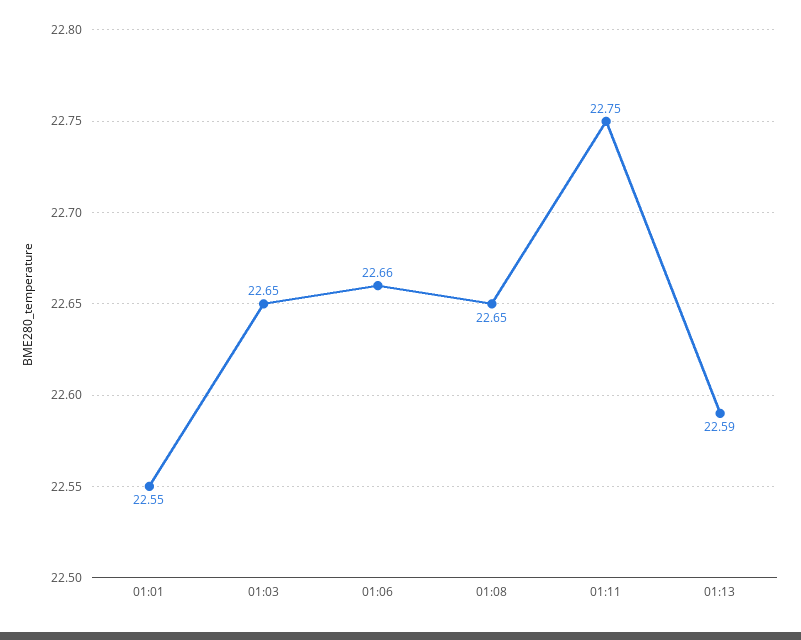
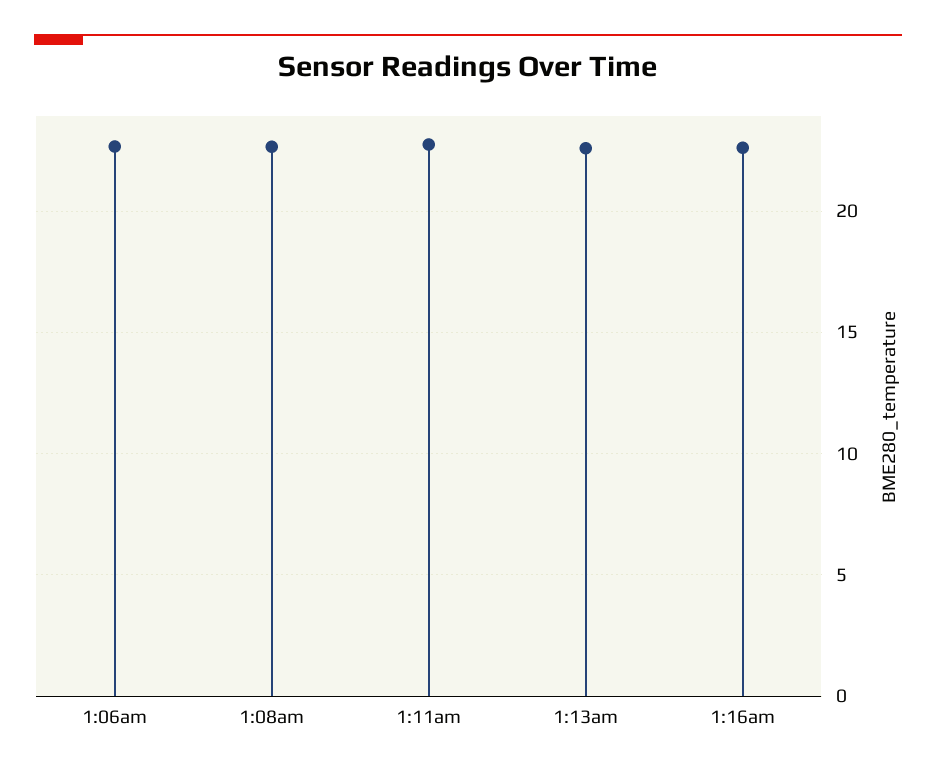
01:01: 22.55 -> none
01:03: 22.65 -> none
1:16am: none -> 22.5

